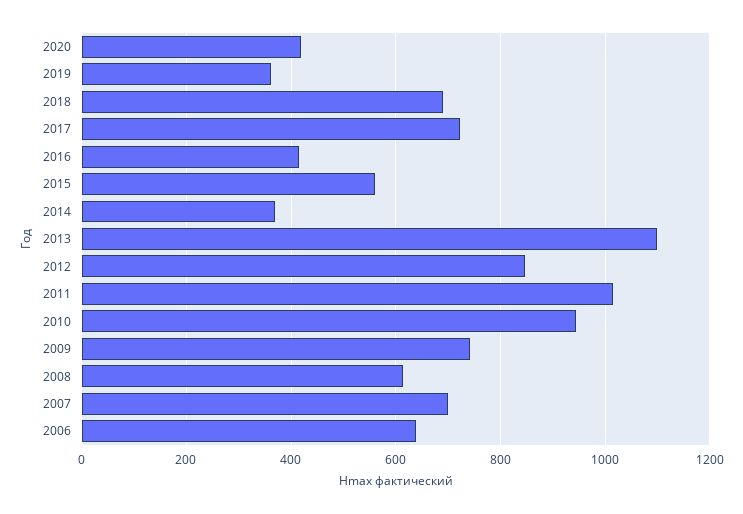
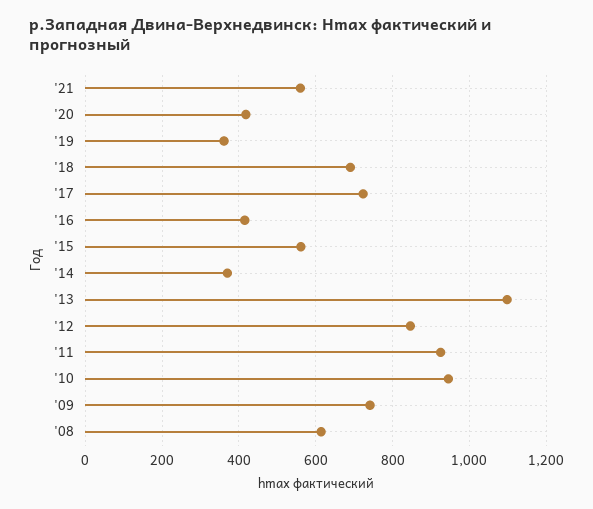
2011: 1020 -> 920
2007: 700 -> none
2006: 640 -> none
'21: none -> 560

